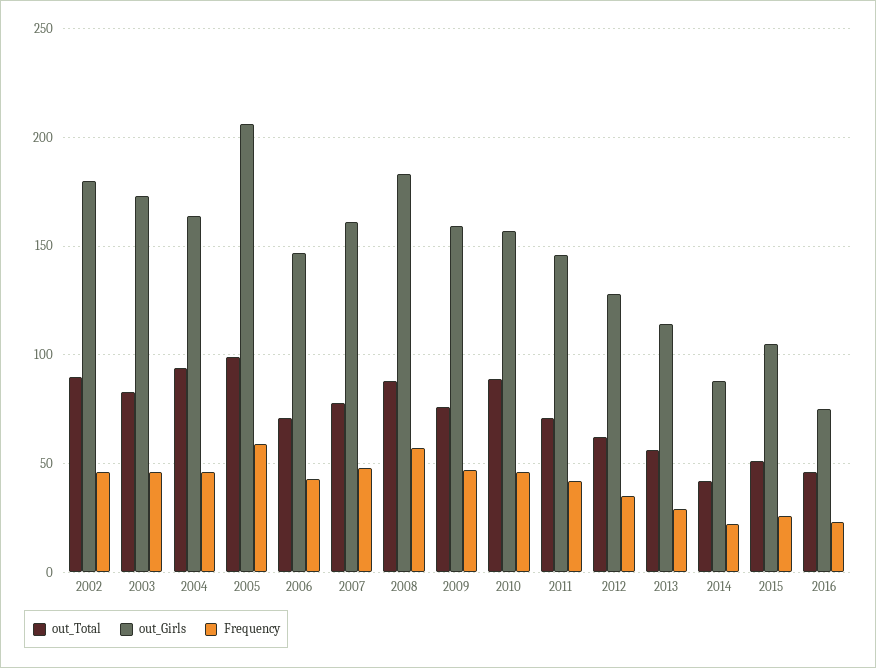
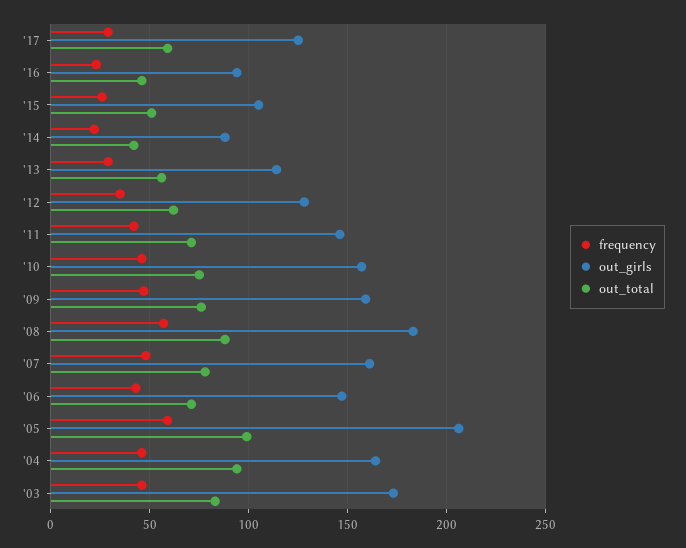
out_Total, 2002: 90 -> none
out_Girls, 2002: 180 -> none
Frequency, 2002: 45 -> none
out_Total, 2010: 90 -> 75
out_Girls, 2016: 75 -> 95
Frequency, '17: none -> 30
out_Girls, '17: none -> 125
out_Total, '17: none -> 60

